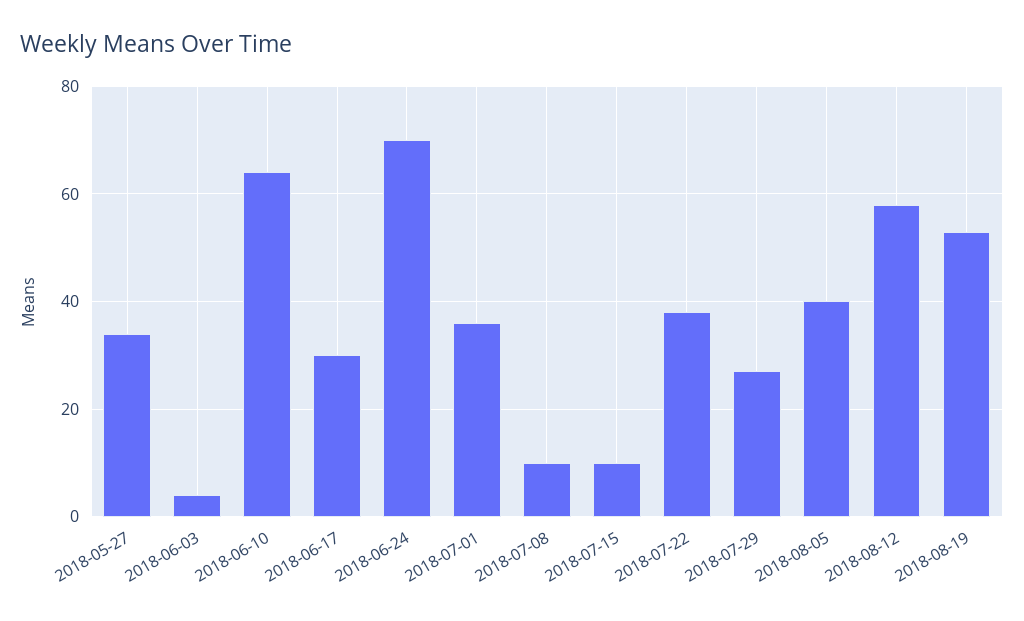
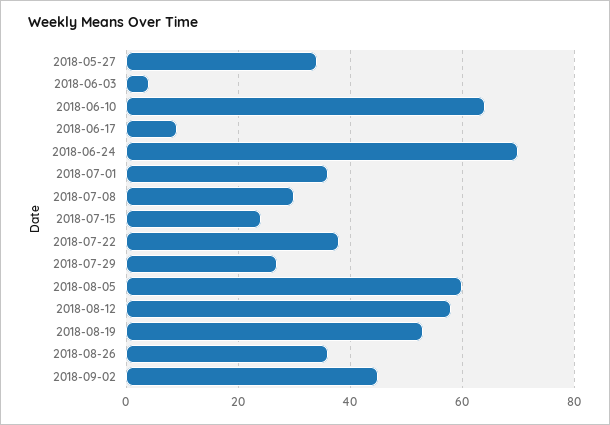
2018-06-17: 30 -> 10
2018-07-08: 10 -> 30
2018-07-15: 10 -> 25
2018-08-05: 40 -> 60
2018-08-26: none -> 35
2018-09-02: none -> 45

